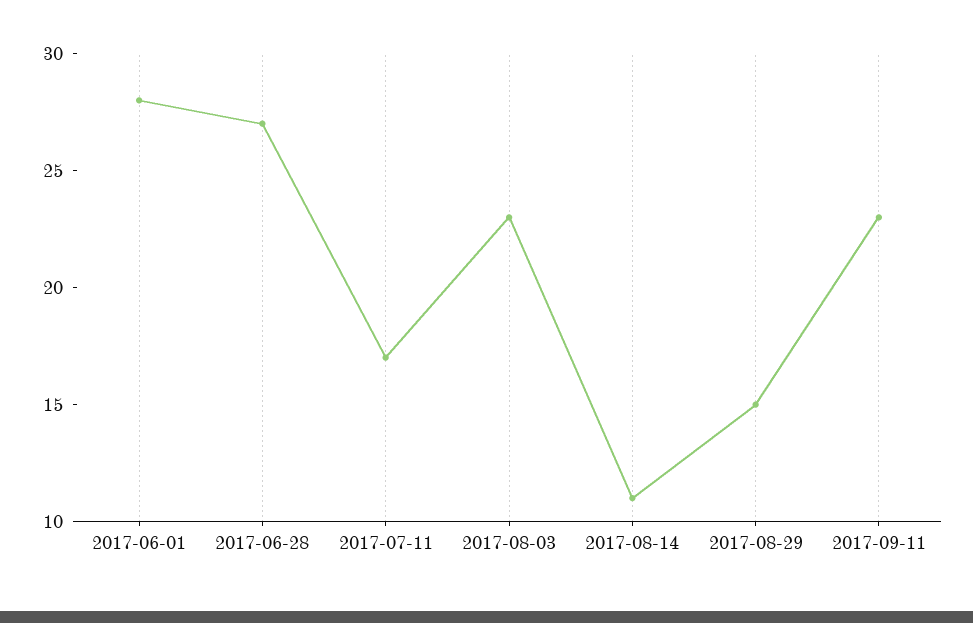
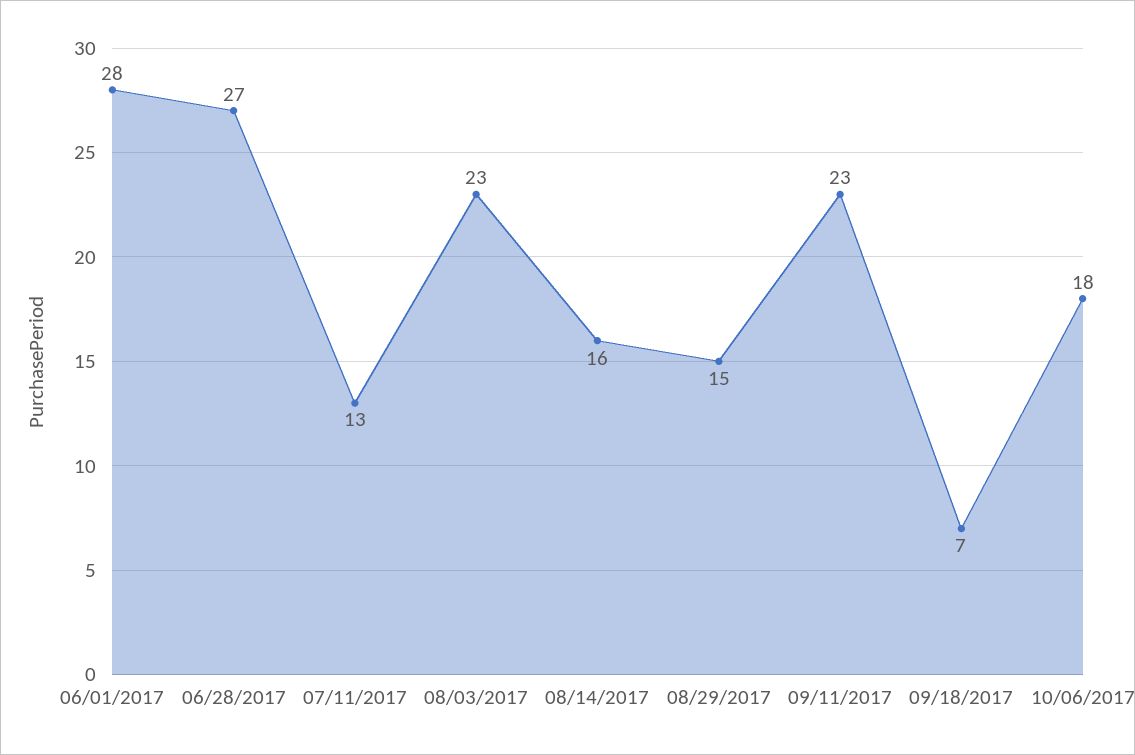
2017-07-11: 17 -> 13
2017-08-14: 11 -> 16
09/18/2017: none -> 7
10/06/2017: none -> 18

